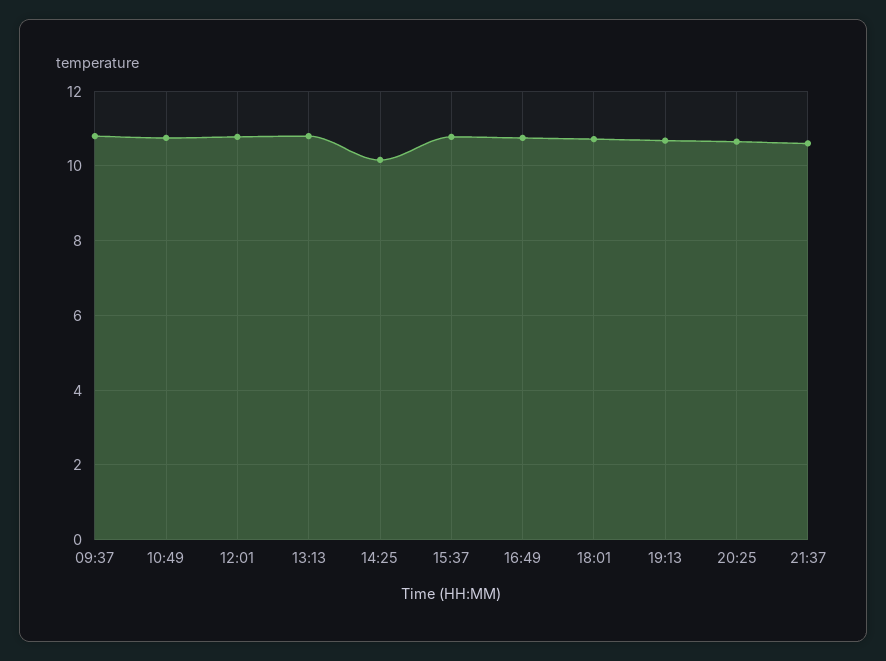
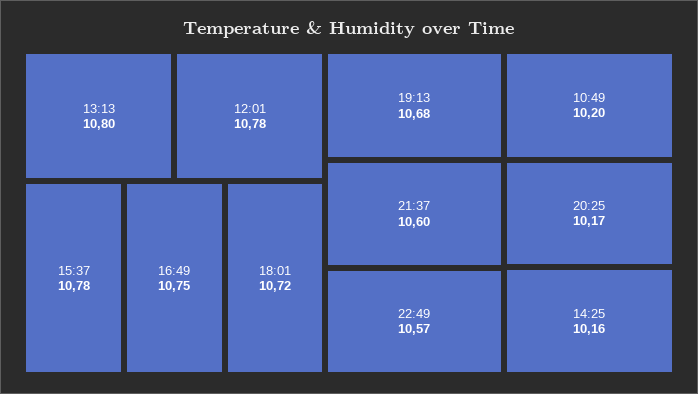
09:37: 10.8 -> none
10:49: 10.8 -> 10.2
20:25: 10.6 -> 10.17
22:49: none -> 10.57

